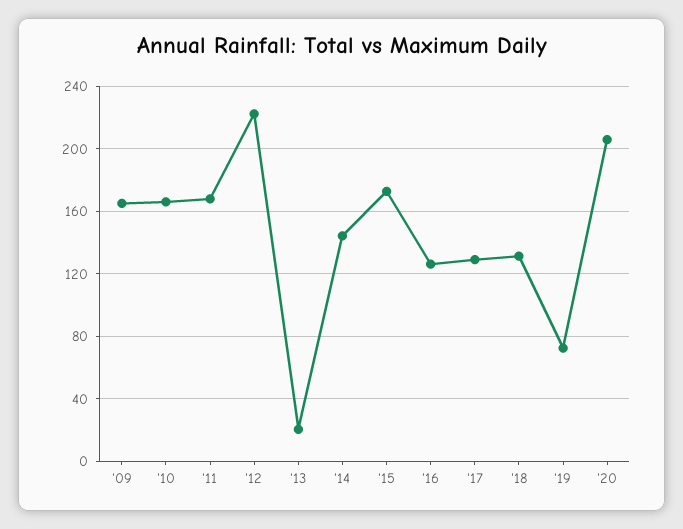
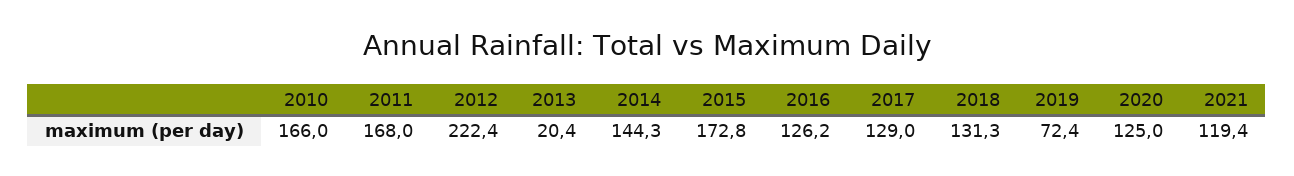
'09: 165 -> none
'20: 205 -> 125
2021: none -> 119.4

